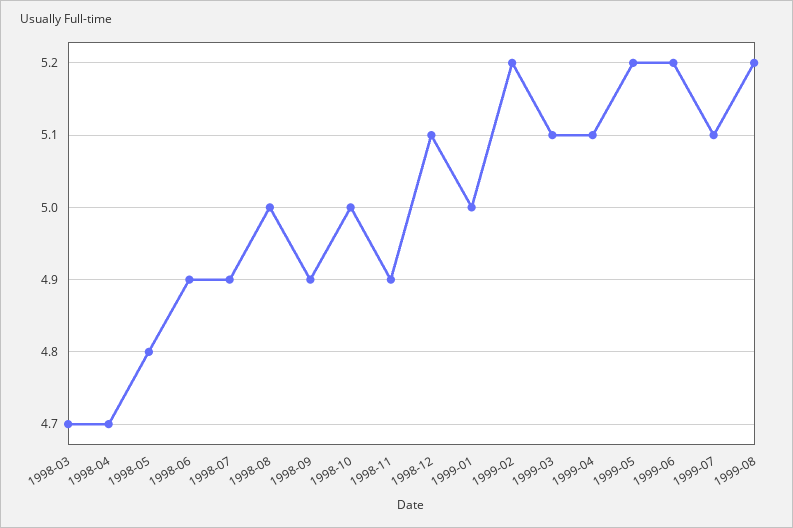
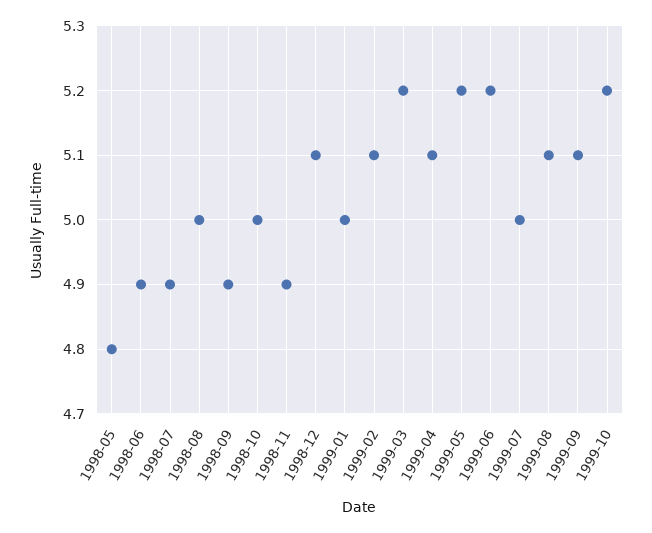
1998-03: 4.7 -> none
1998-04: 4.7 -> none
1999-02: 5.2 -> 5.1
1999-03: 5.1 -> 5.2
1999-07: 5.1 -> 5
1999-08: 5.2 -> 5.1
1999-09: none -> 5.1
1999-10: none -> 5.2

